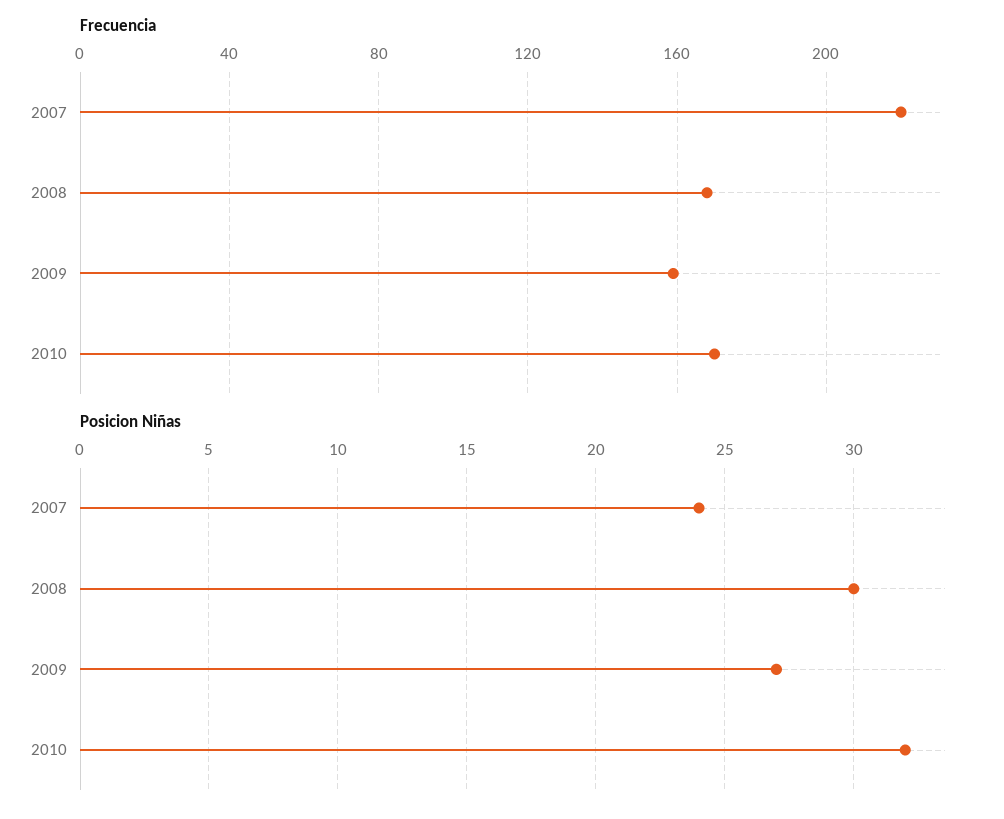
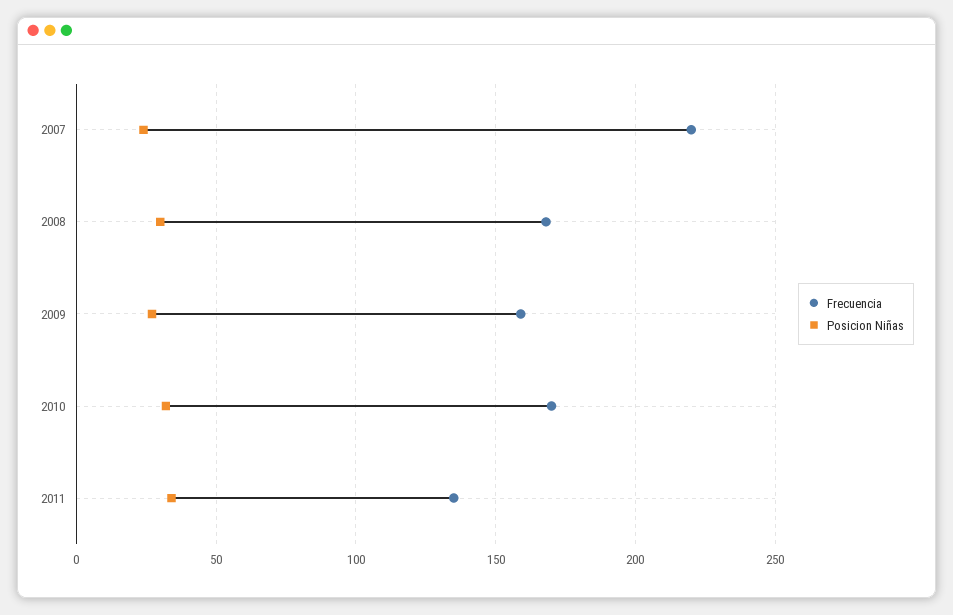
Frecuencia, 2011: none -> 135
Posicion Niñas, 2011: none -> 35

